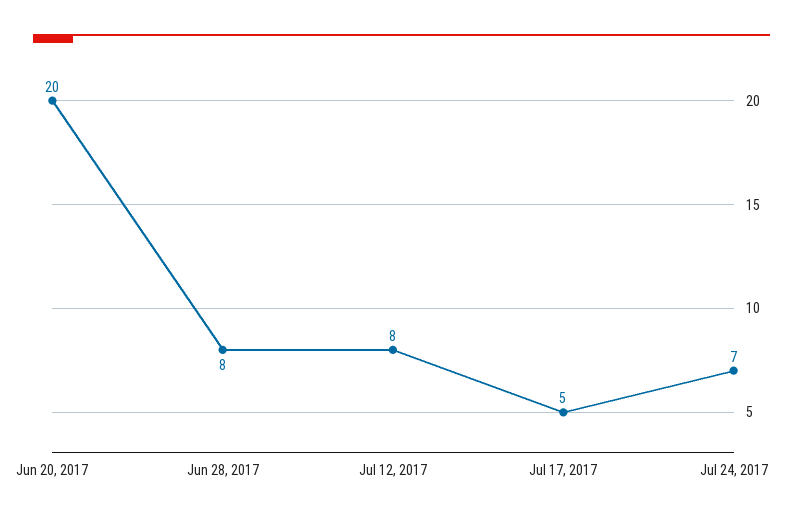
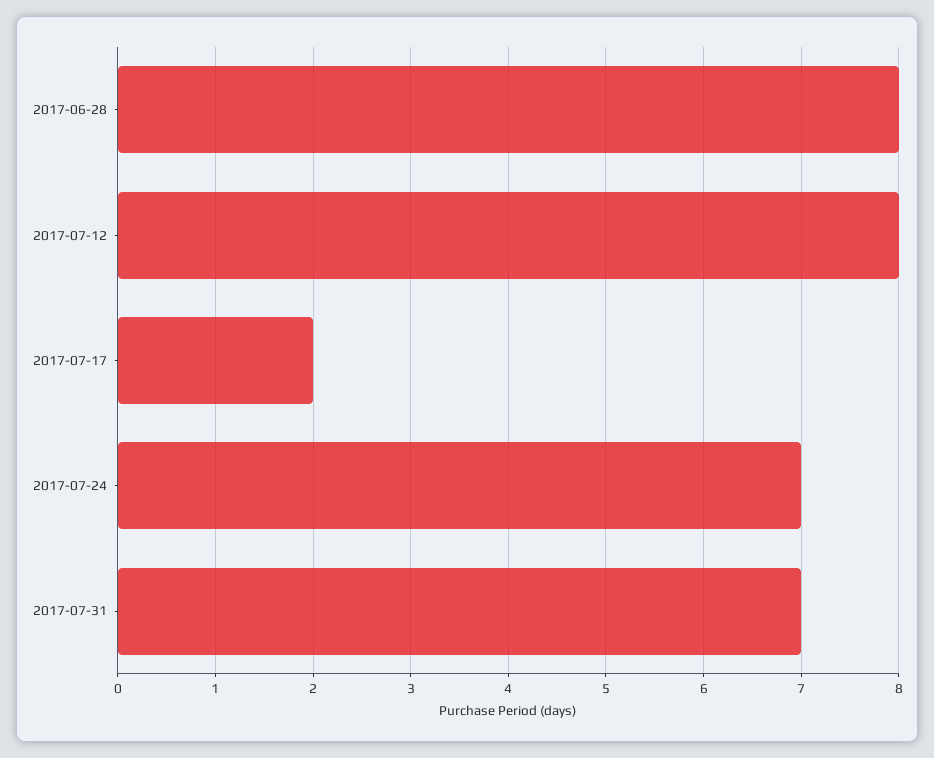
Jun 20, 2017: 20 -> none
Jul 17, 2017: 5 -> 2
2017-07-31: none -> 7

